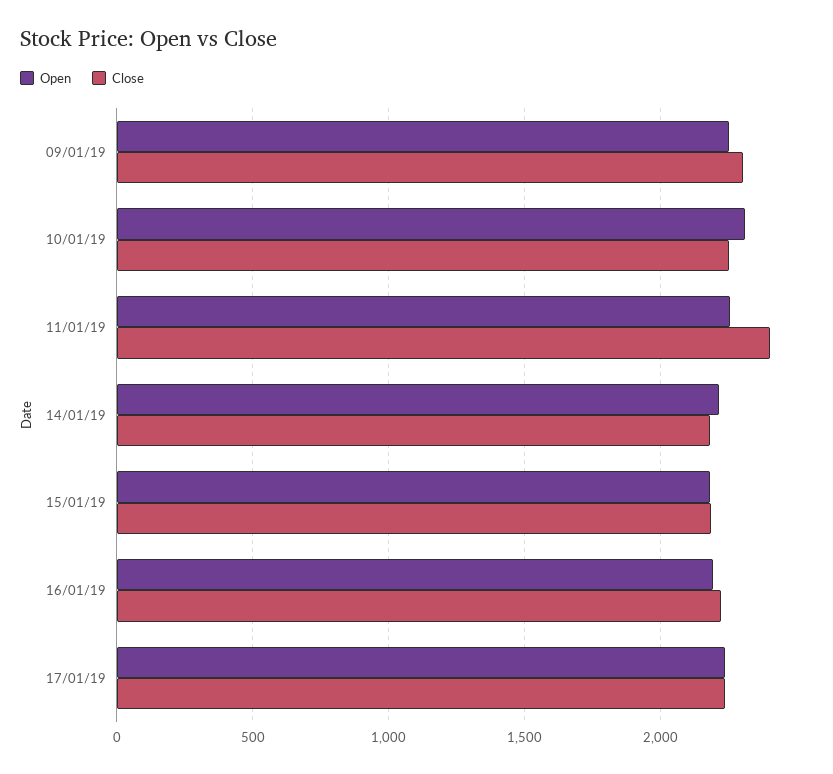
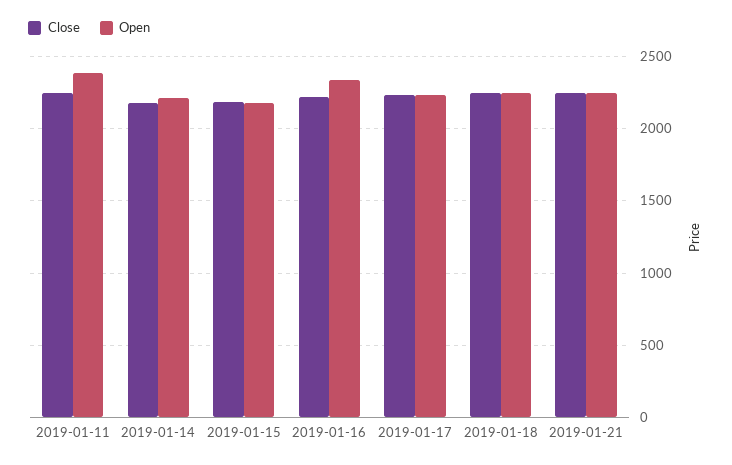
Open, 09/01/19: 2250 -> none
Close, 09/01/19: 2300 -> none
Open, 10/01/19: 2300 -> none
Close, 10/01/19: 2250 -> none
Open, 11/01/19: 2250 -> 2400
Close, 11/01/19: 2400 -> 2250
Open, 16/01/19: 2200 -> 2350
Close, 2019-01-18: none -> 2250
Open, 2019-01-18: none -> 2250
Close, 2019-01-21: none -> 2250
Open, 2019-01-21: none -> 2250

